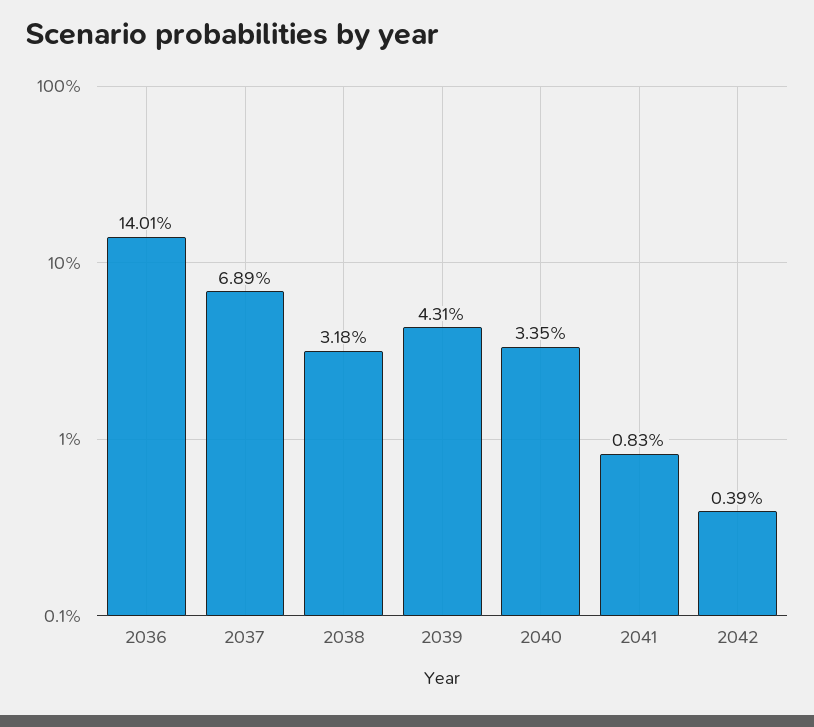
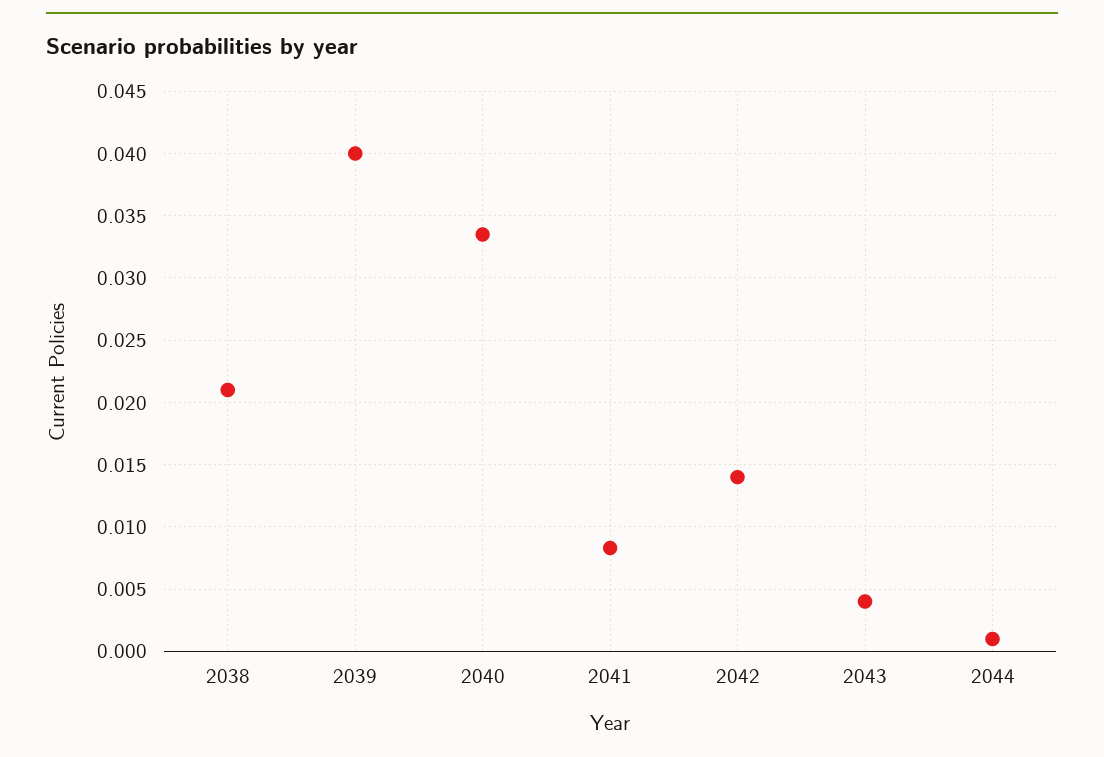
2036: 0.1401 -> none
2037: 0.0689 -> none
2038: 0.0318 -> 0.021
2039: 0.0431 -> 0.04
2042: 0.0039 -> 0.014
2043: none -> 0.004
2044: none -> 0.001

